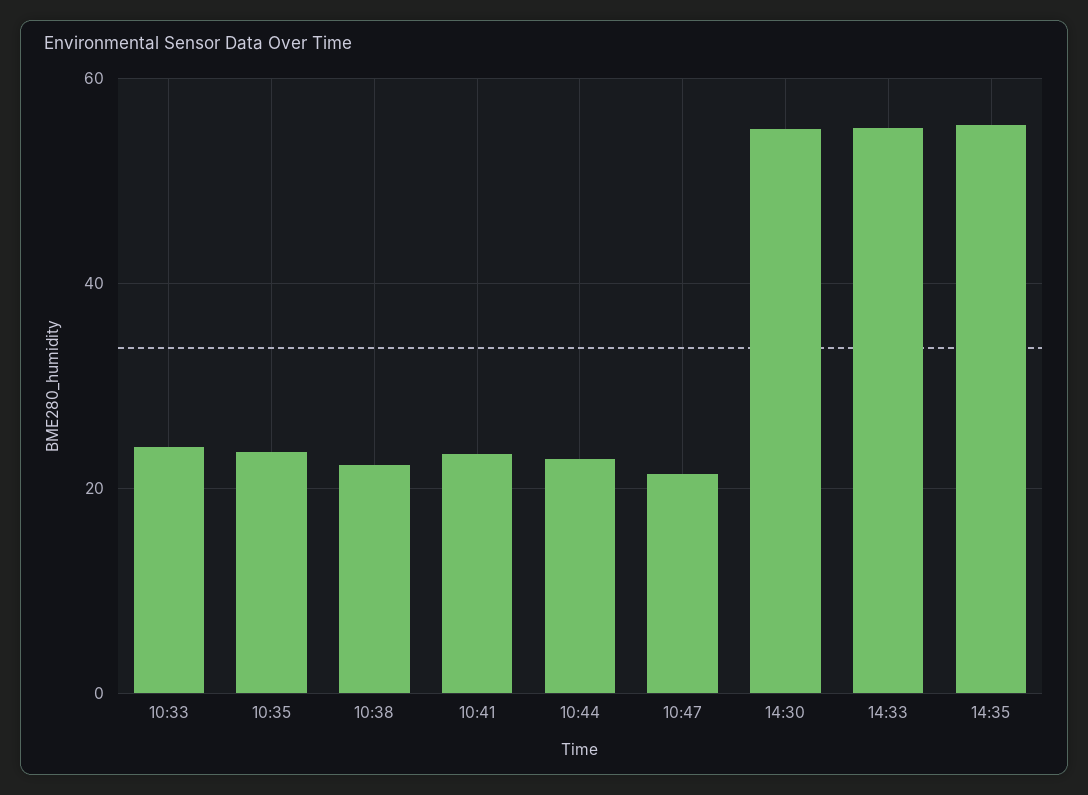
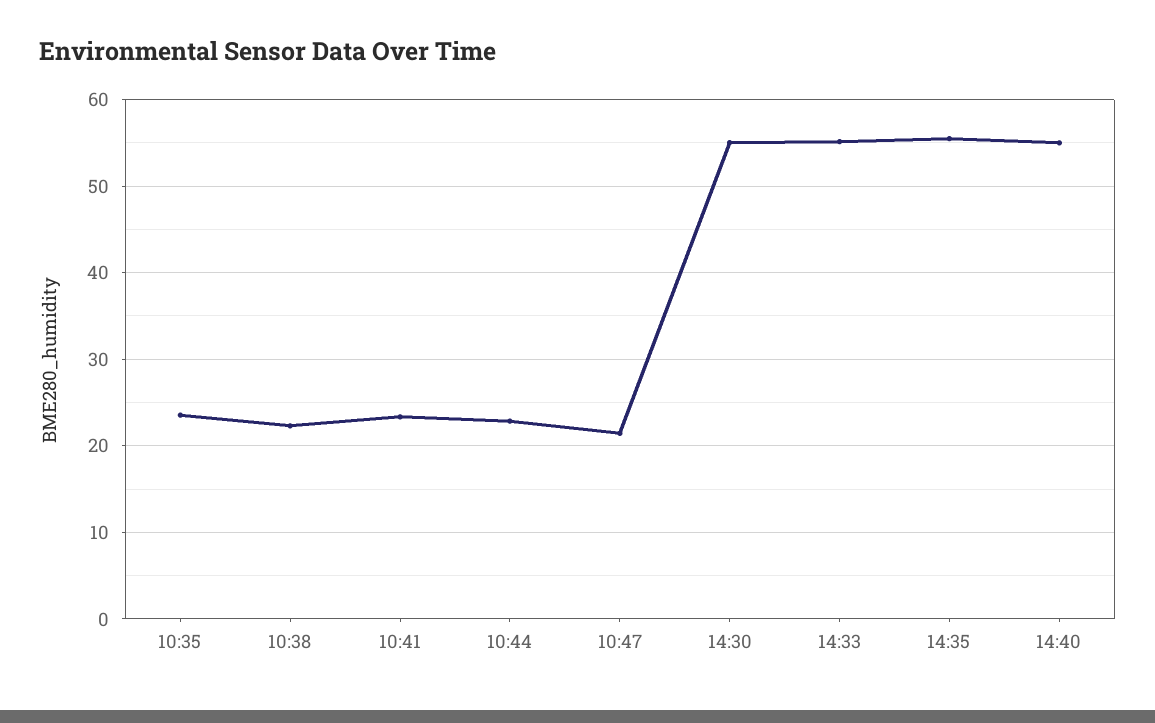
10:33: 24 -> none
14:40: none -> 55

